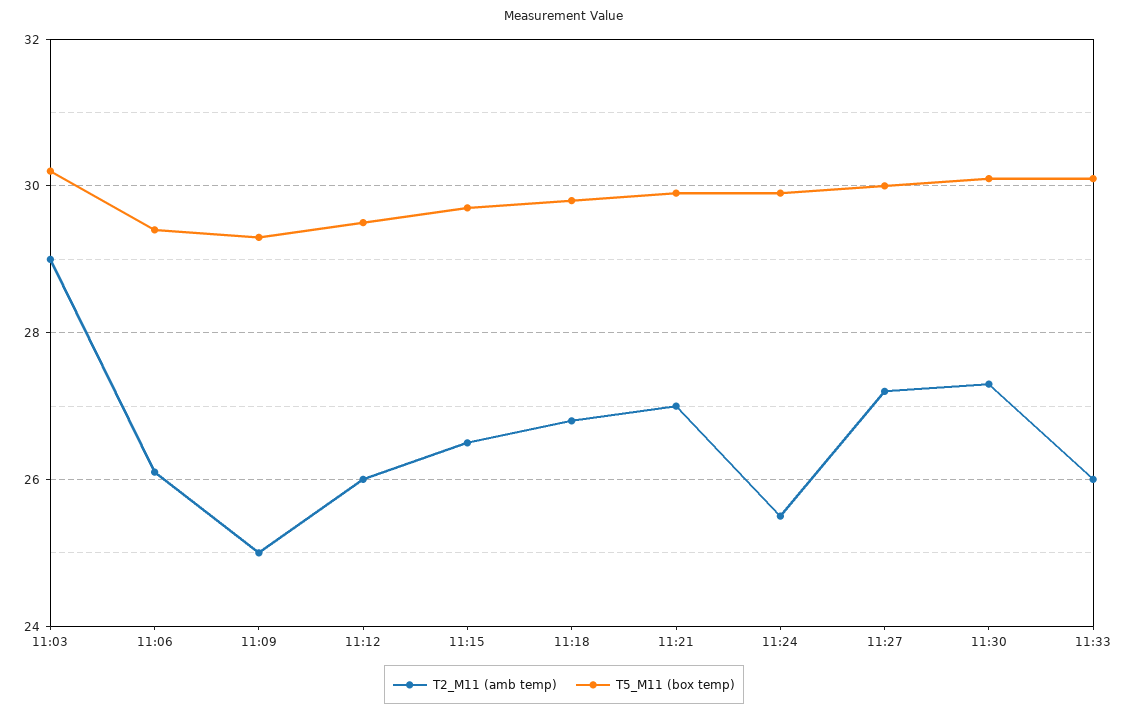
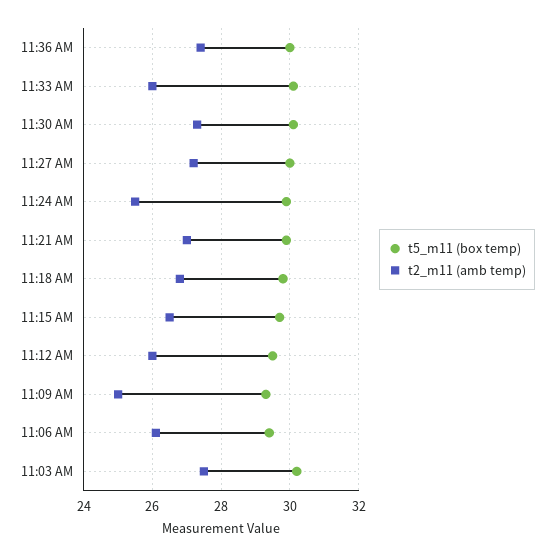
T2_M11 (amb temp), 11:03: 29 -> 27.5
T5_M11 (box temp), 11:36 AM: none -> 30
T2_M11 (amb temp), 11:36 AM: none -> 27.5

